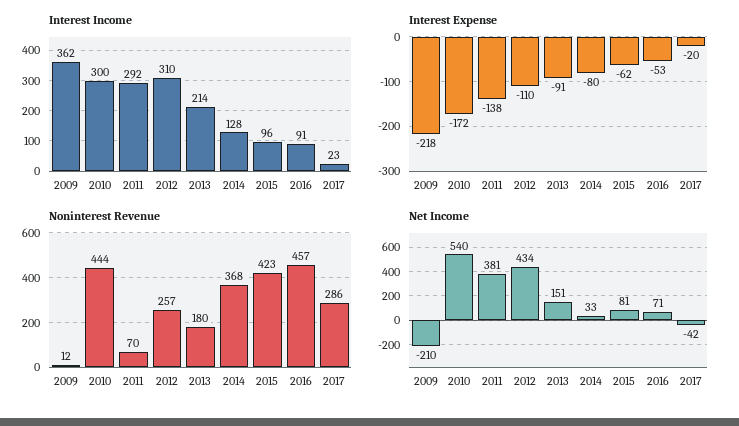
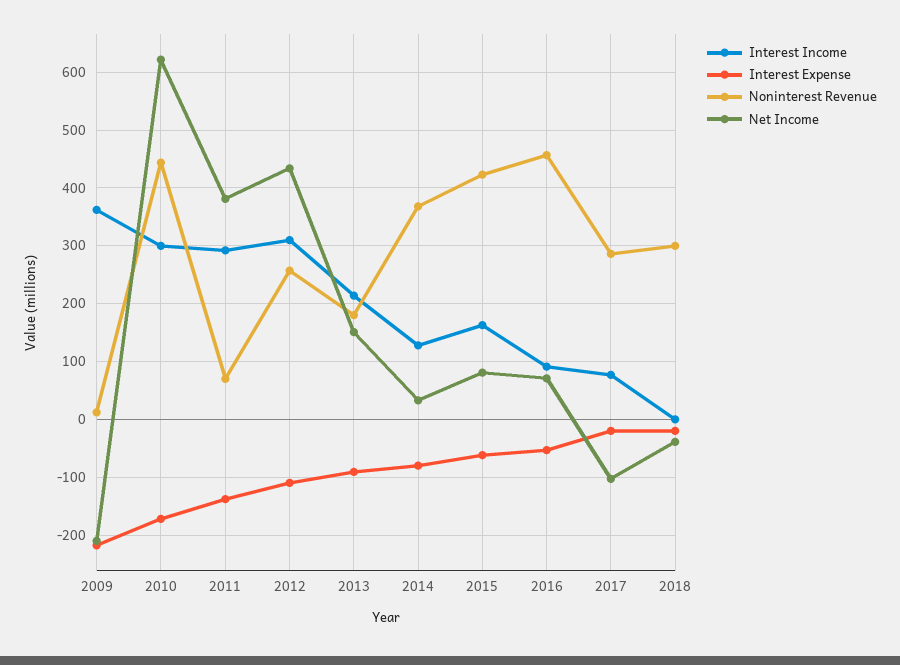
Interest Income, 2015: 96 -> 160
Interest Income, 2017: 23 -> 80
Net Income, 2010: 540 -> 620
Net Income, 2017: -42 -> -100
Interest Income, 2018: none -> 0
Interest Expense, 2018: none -> -20
Noninterest Revenue, 2018: none -> 300
Net Income, 2018: none -> -40

